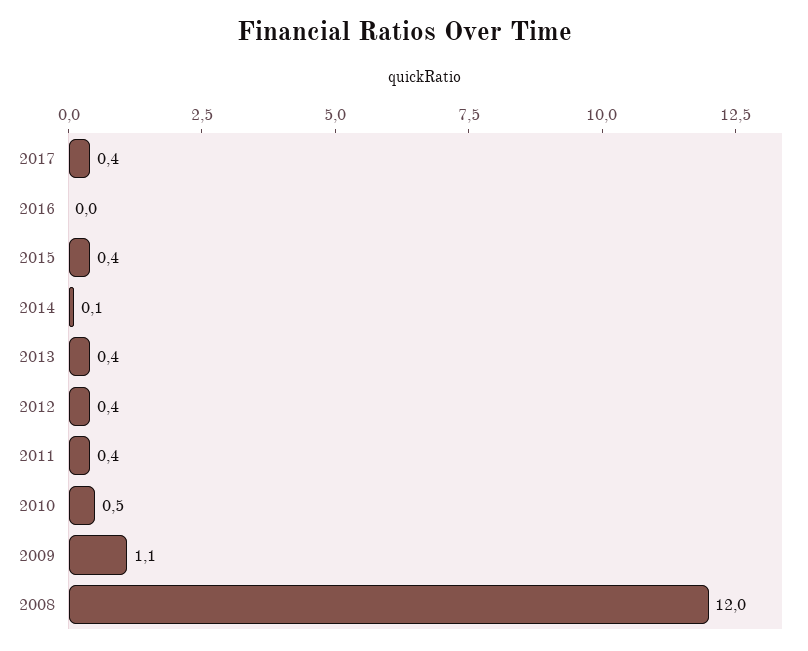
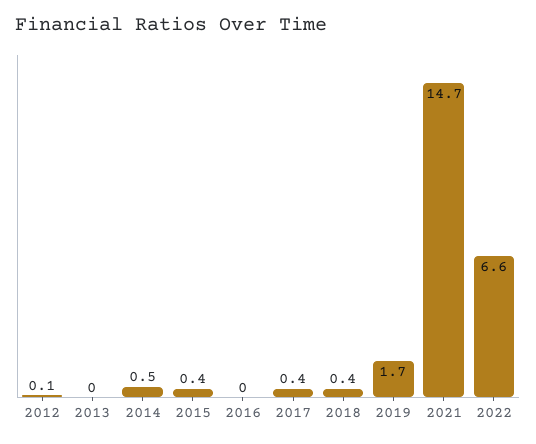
2014: 0.1 -> 0.5
2013: 0.4 -> 0
2012: 0.4 -> 0.1
2011: 0.4 -> none
2010: 0.5 -> none
2009: 1.1 -> none
2008: 12 -> none
2018: none -> 0.4
2019: none -> 1.7
2021: none -> 14.7
2022: none -> 6.6

